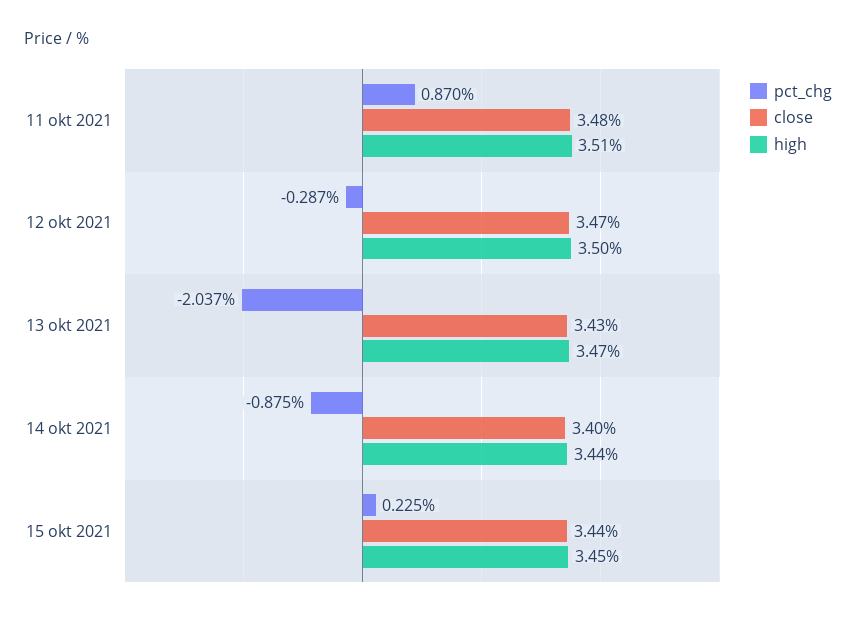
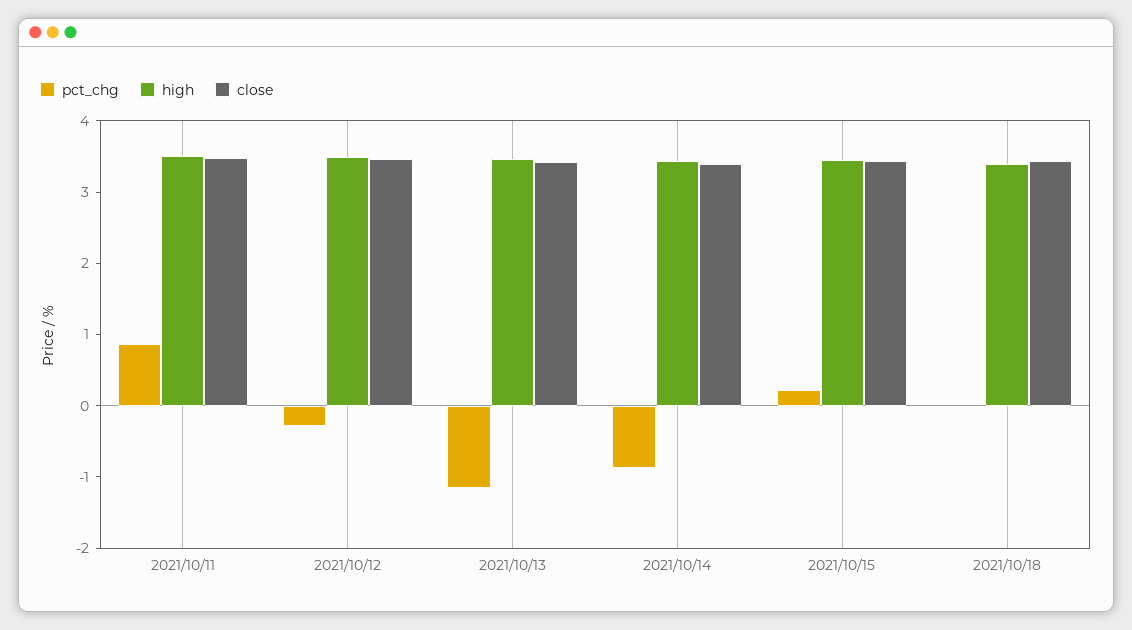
pct_chg, 13 okt 2021: -2.037 -> -1.2
pct_chg, 2021/10/18: none -> 0
high, 2021/10/18: none -> 3.4
close, 2021/10/18: none -> 3.4

